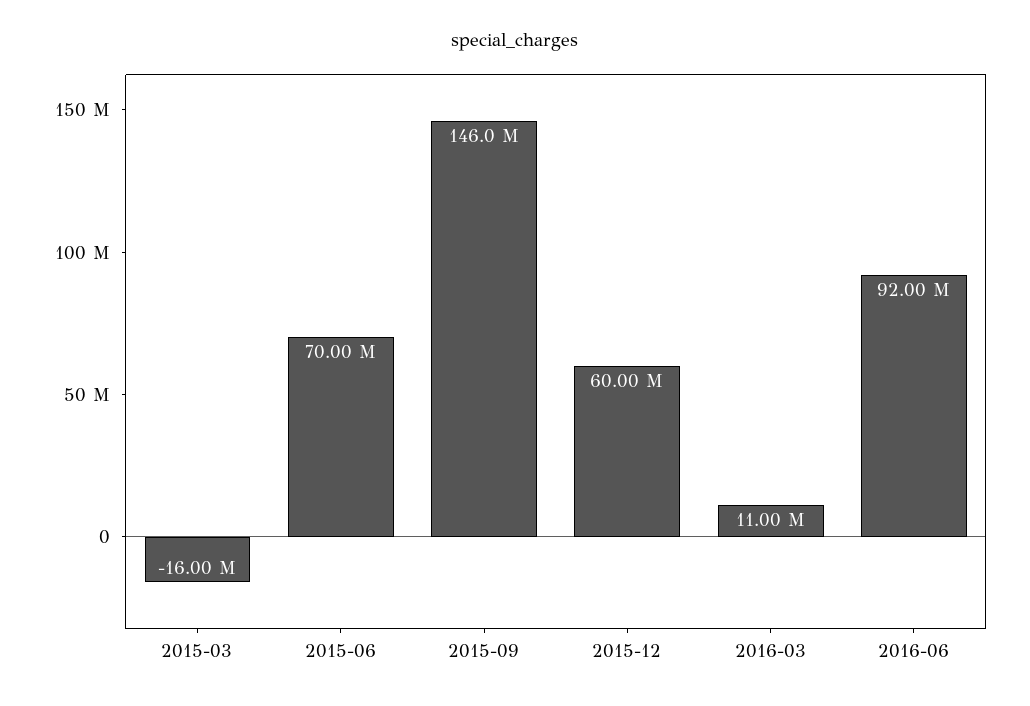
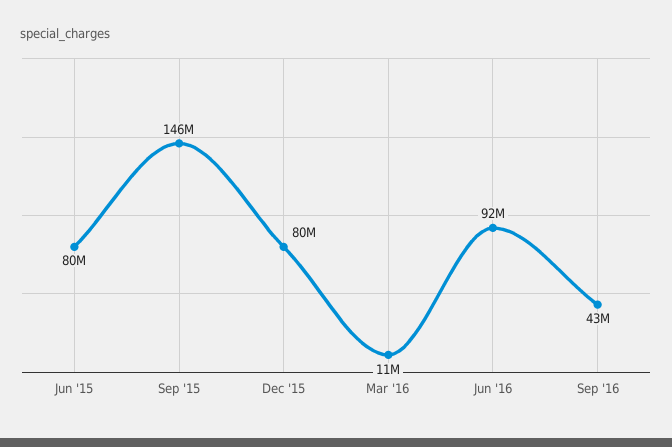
2015-03: -16000000 -> none
2015-06: 70000000 -> 80000000
2015-12: 60000000 -> 80000000
Sep '16: none -> 43000000

